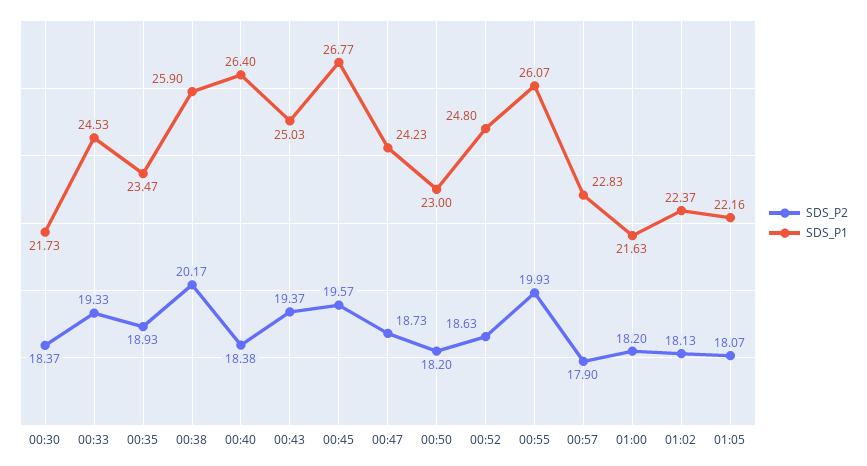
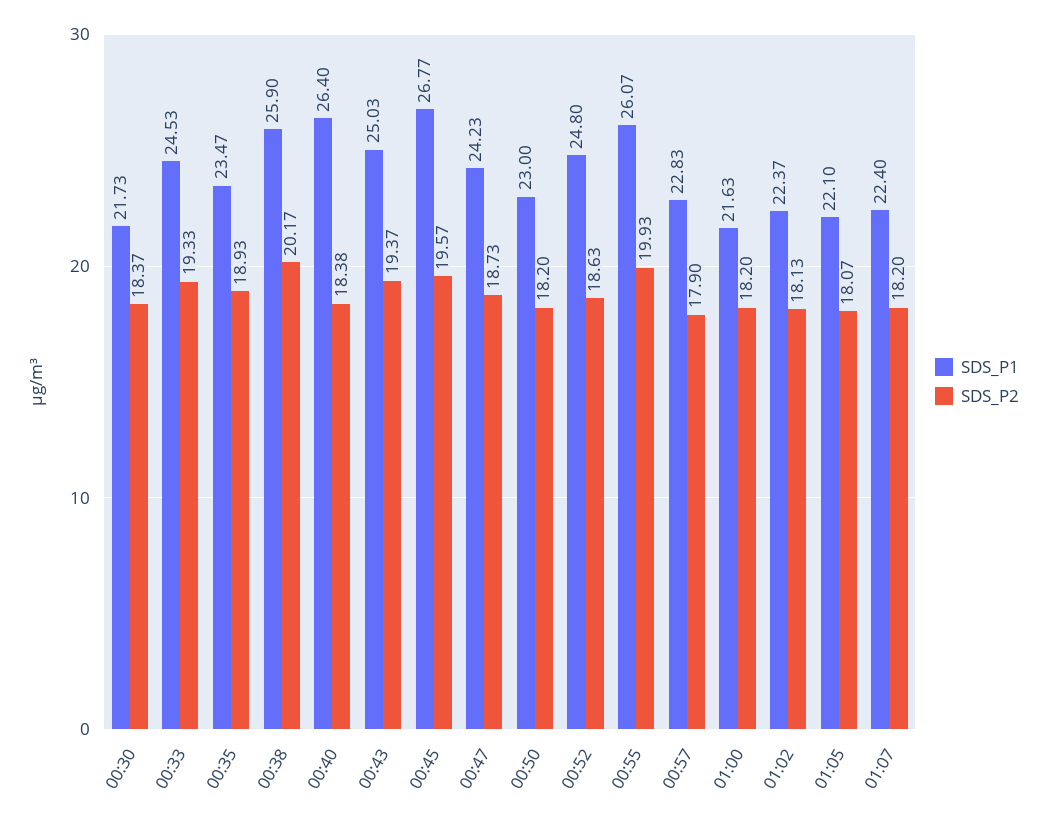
SDS_P1, 01:05: 22.16 -> 22.1
SDS_P1, 01:07: none -> 22.4
SDS_P2, 01:07: none -> 18.2

